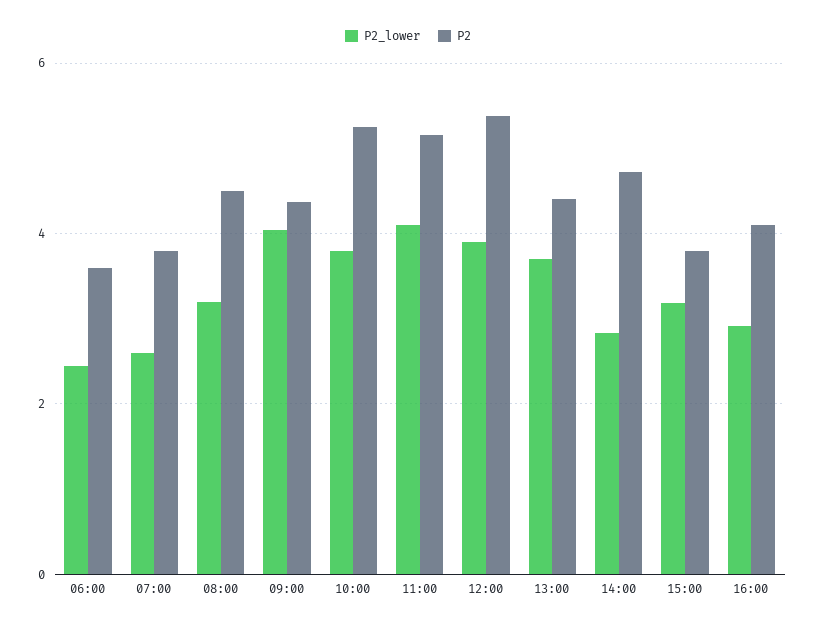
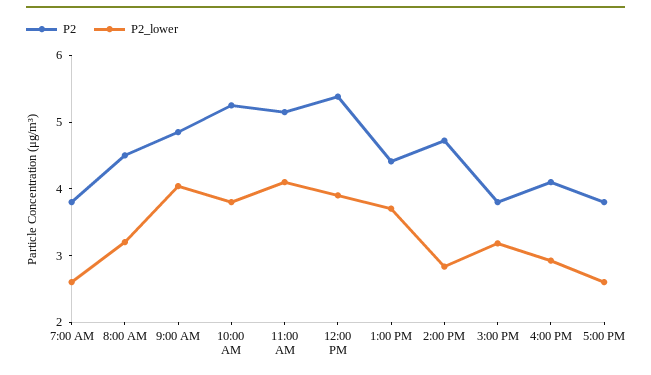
P2_lower, 06:00: 2.4 -> none
P2, 06:00: 3.6 -> none
P2, 09:00: 4.4 -> 4.8
P2, 5:00 PM: none -> 3.8
P2_lower, 5:00 PM: none -> 2.6

